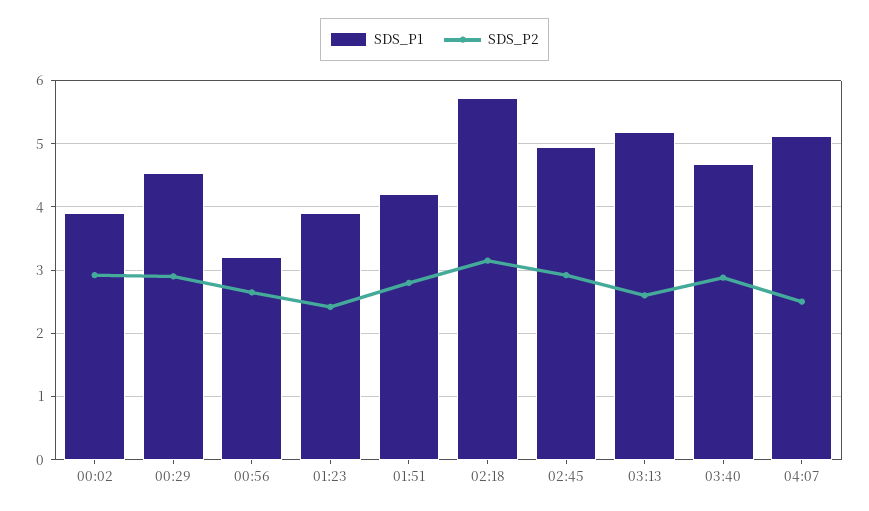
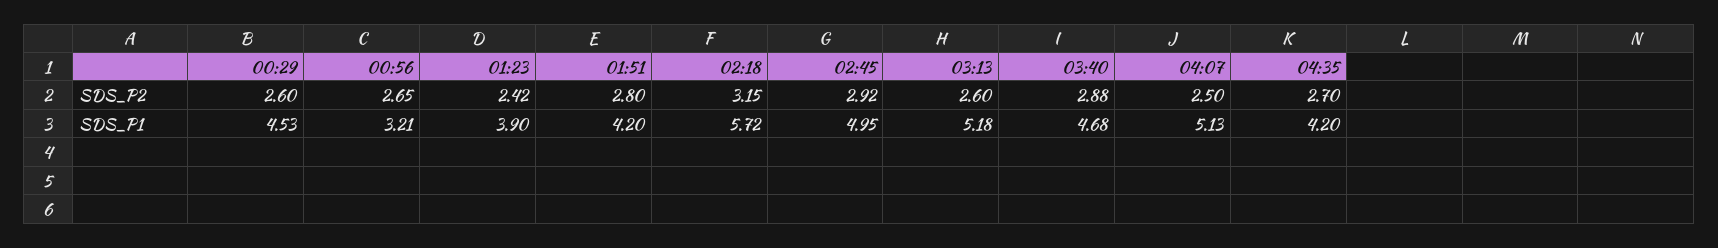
SDS_P1, 00:02: 3.9 -> none
SDS_P2, 00:02: 2.9 -> none
SDS_P2, 00:29: 2.9 -> 2.6
SDS_P2, 04:35: none -> 2.7
SDS_P1, 04:35: none -> 4.2

